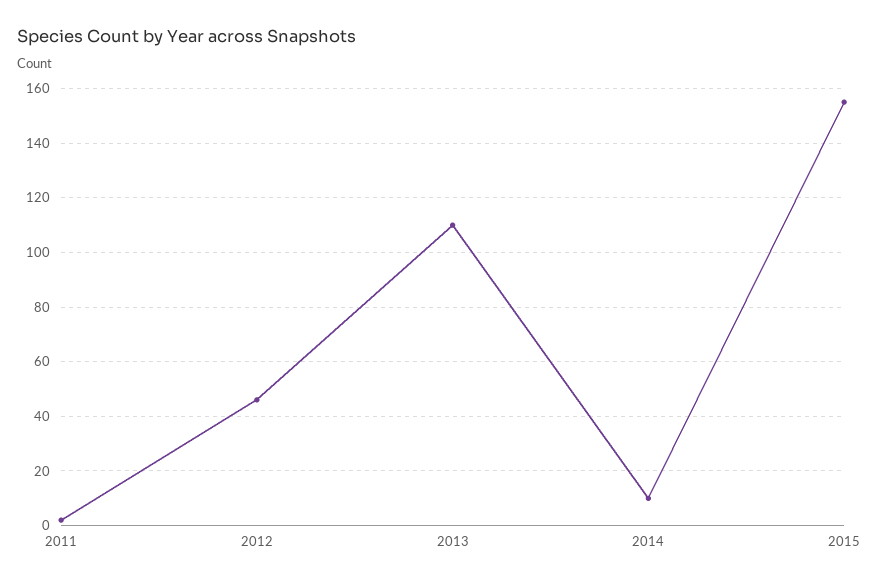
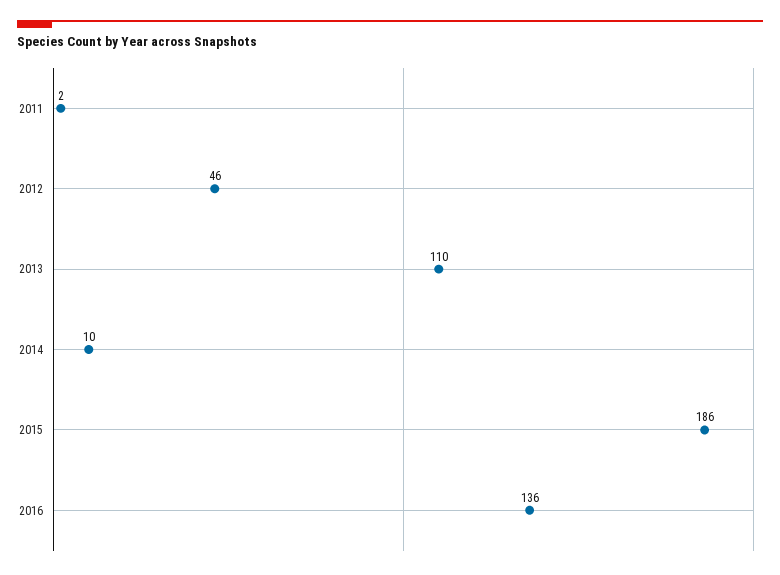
2015: 155 -> 186
2016: none -> 136

